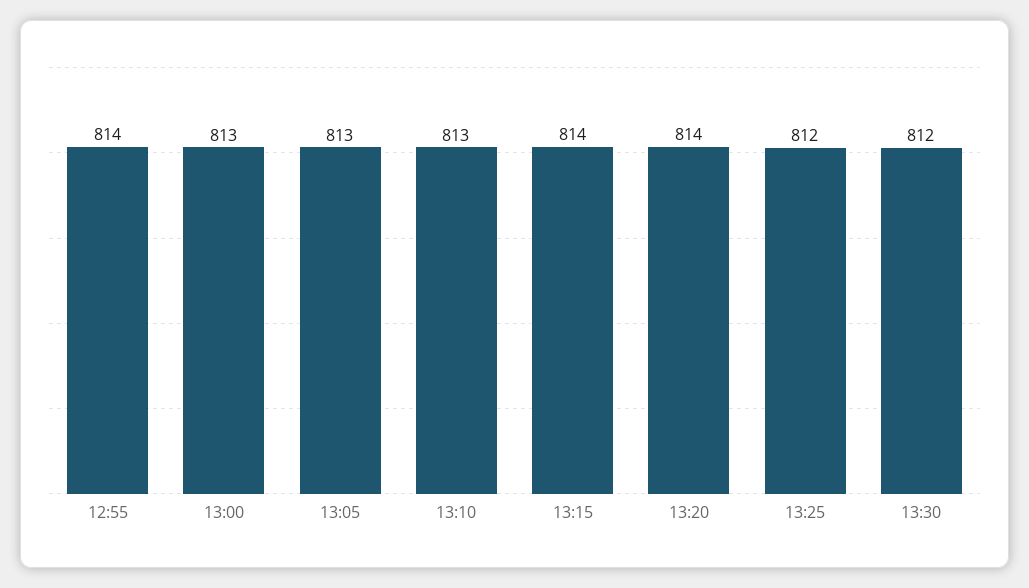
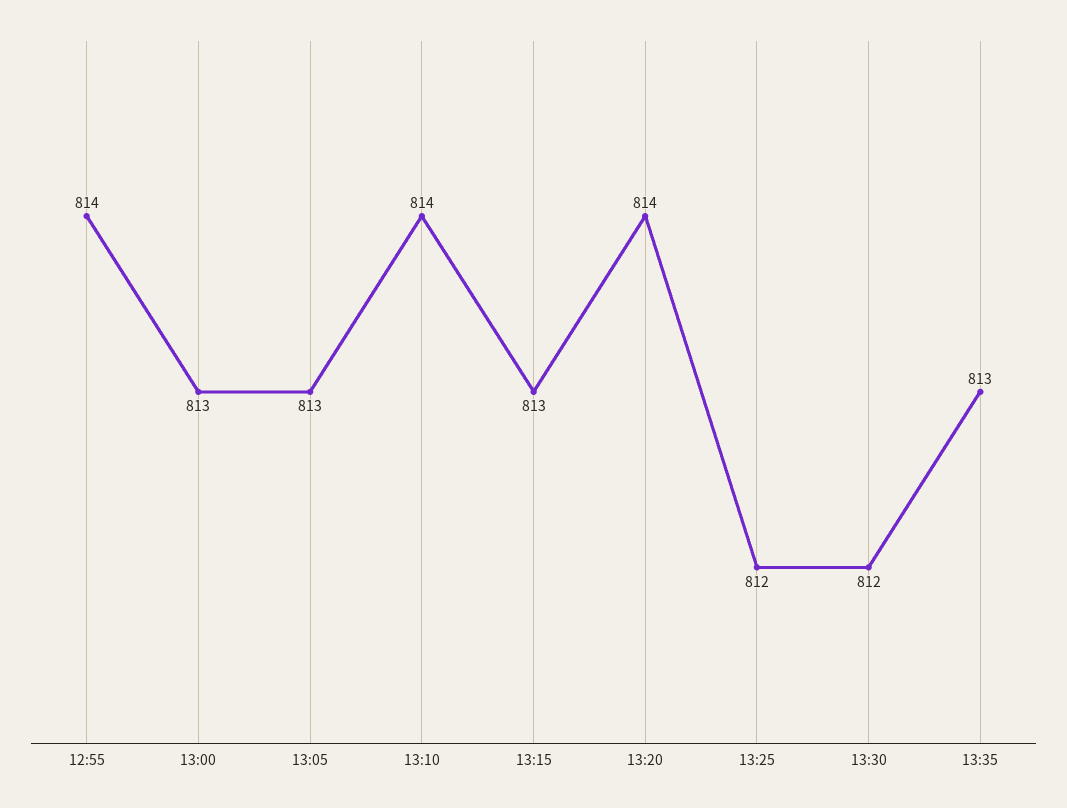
13:10: 813 -> 814
13:15: 814 -> 813
13:35: none -> 813

